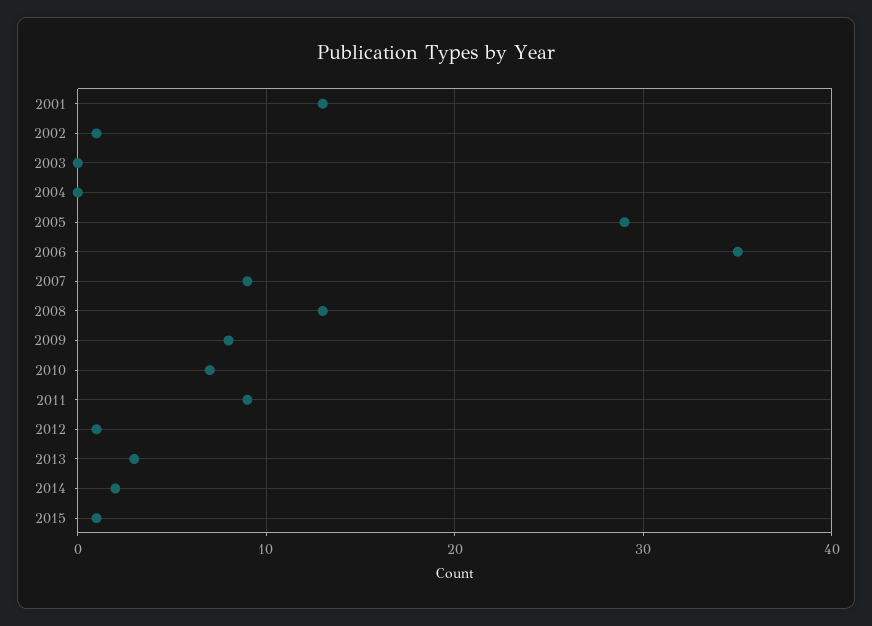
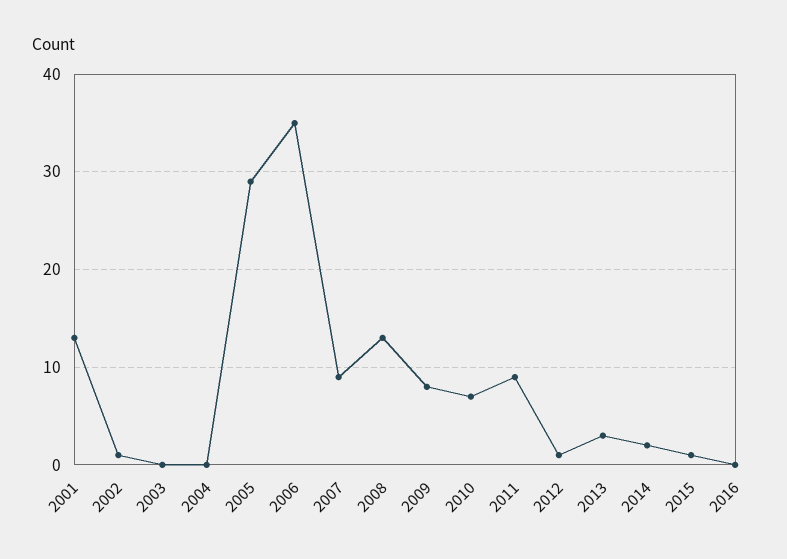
2016: none -> 0

